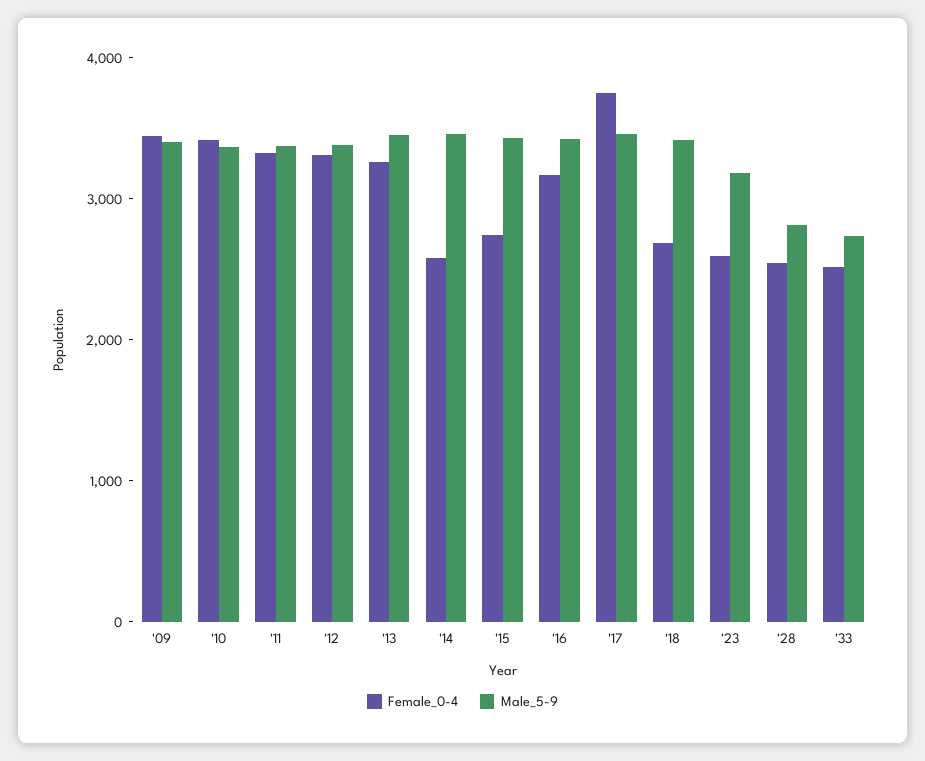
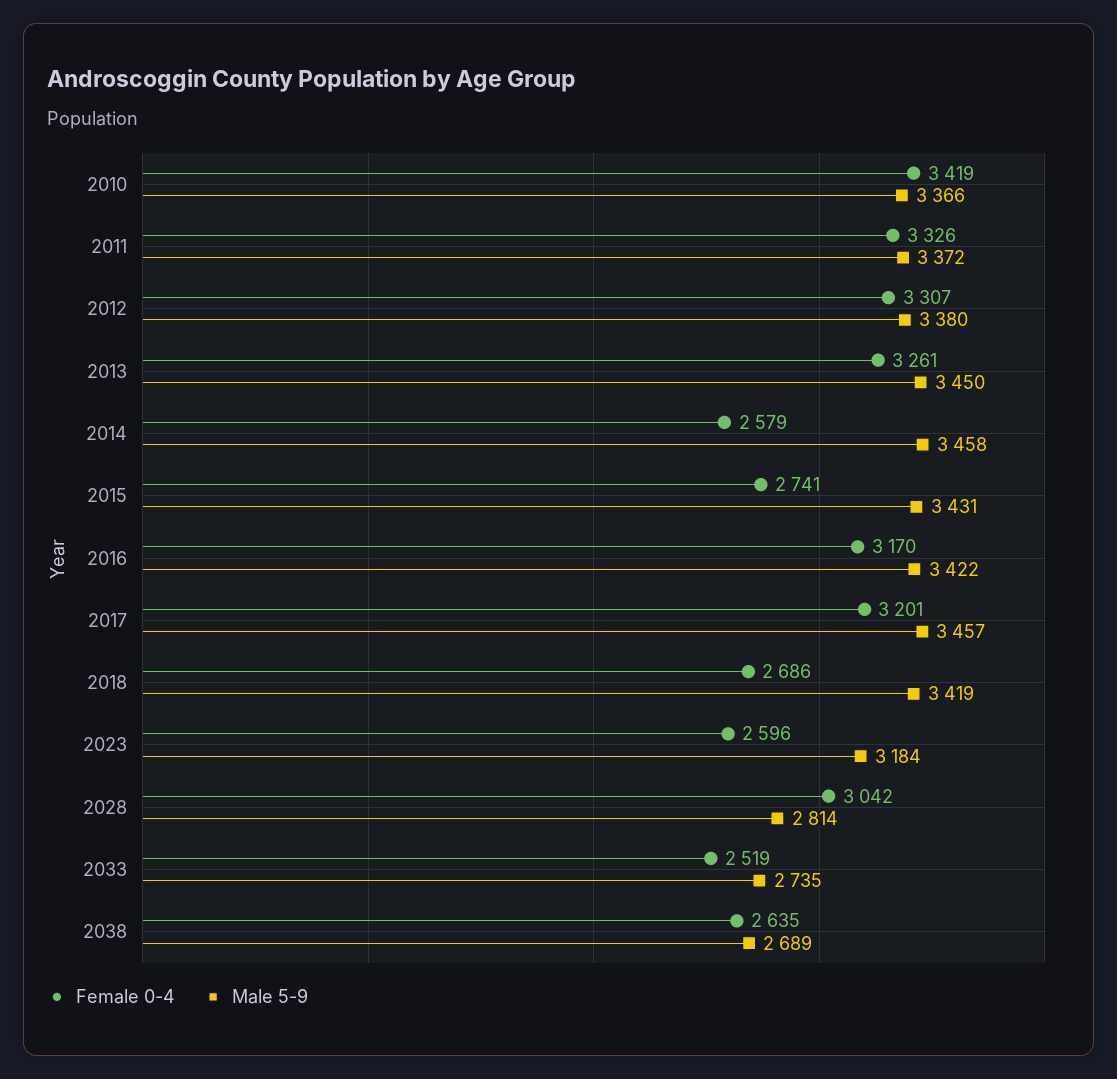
Female_0-4, '09: 3400 -> none
Male_5-9, '09: 3400 -> none
Female_0-4, '17: 3800 -> 3201
Female_0-4, '28: 2600 -> 3042
Female_0-4, 2038: none -> 2635
Male_5-9, 2038: none -> 2689

